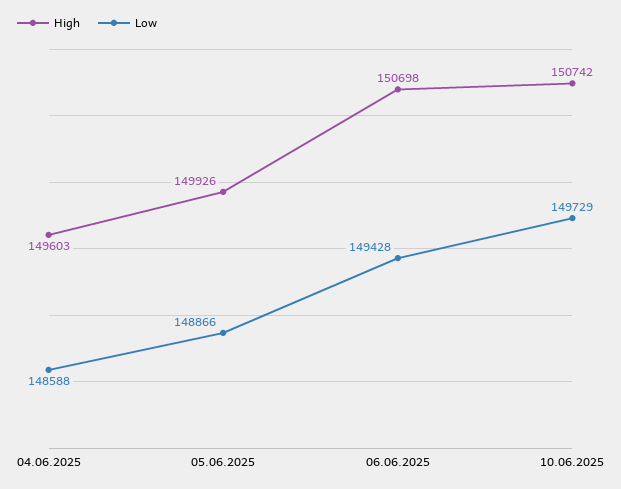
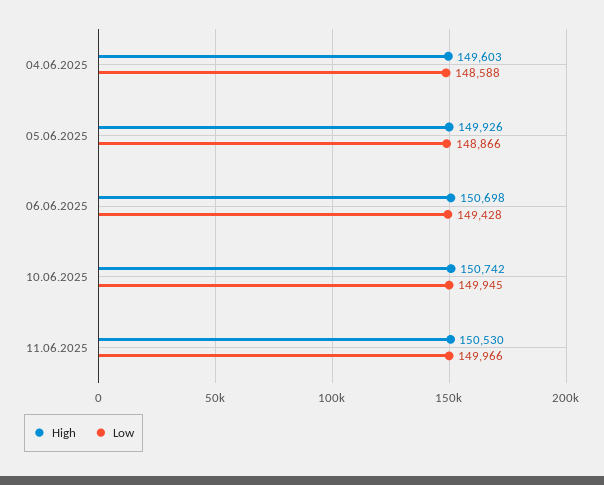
Low, 10.06.2025: 149729 -> 149945
High, 11.06.2025: none -> 150530
Low, 11.06.2025: none -> 149966

